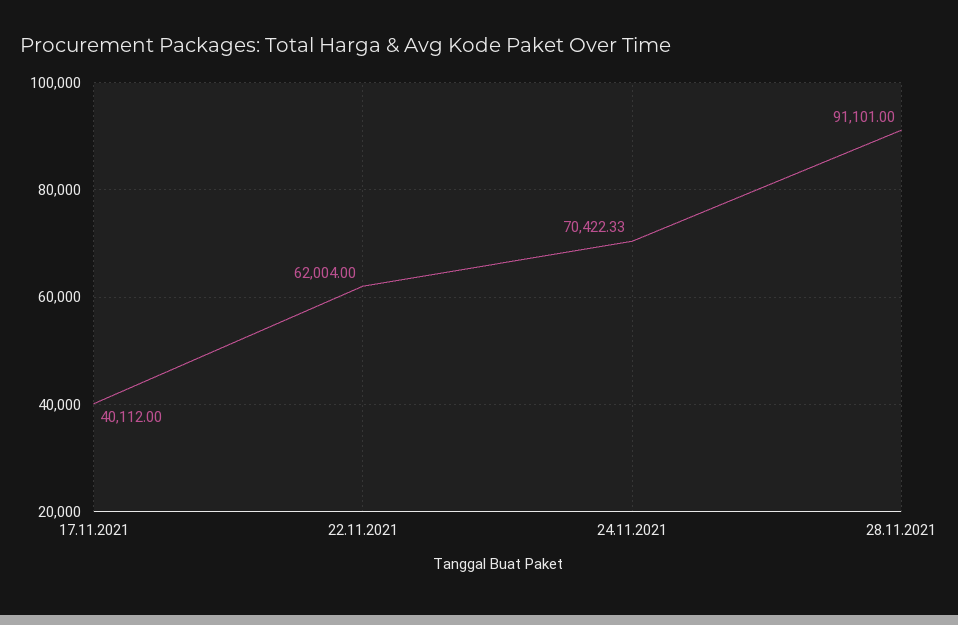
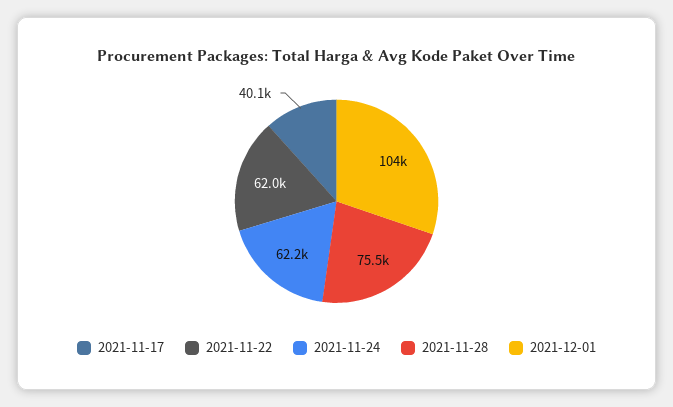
24.11.2021: 70422.33 -> 62200
28.11.2021: 91101 -> 75500
2021-12-01: none -> 104000

